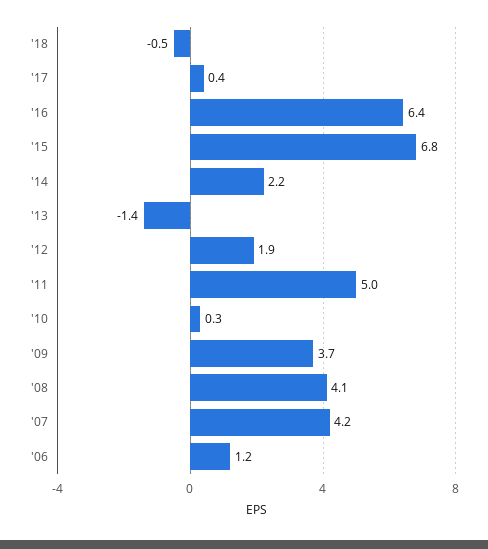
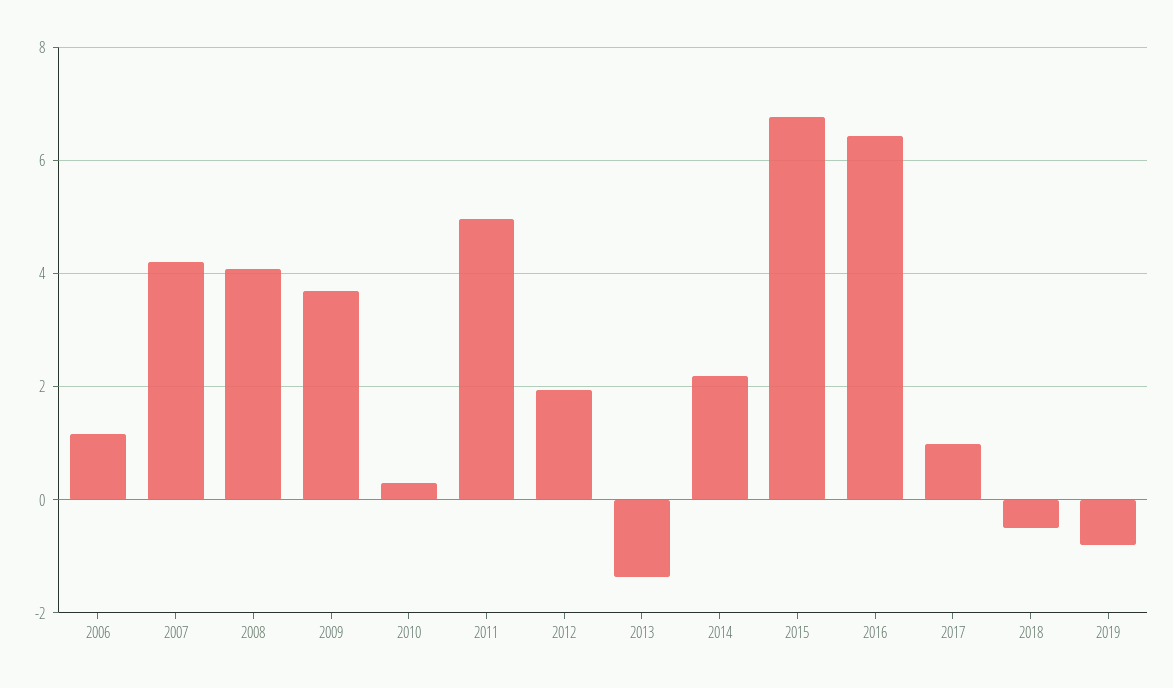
'17: 0.4 -> 1
2019: none -> -0.8

